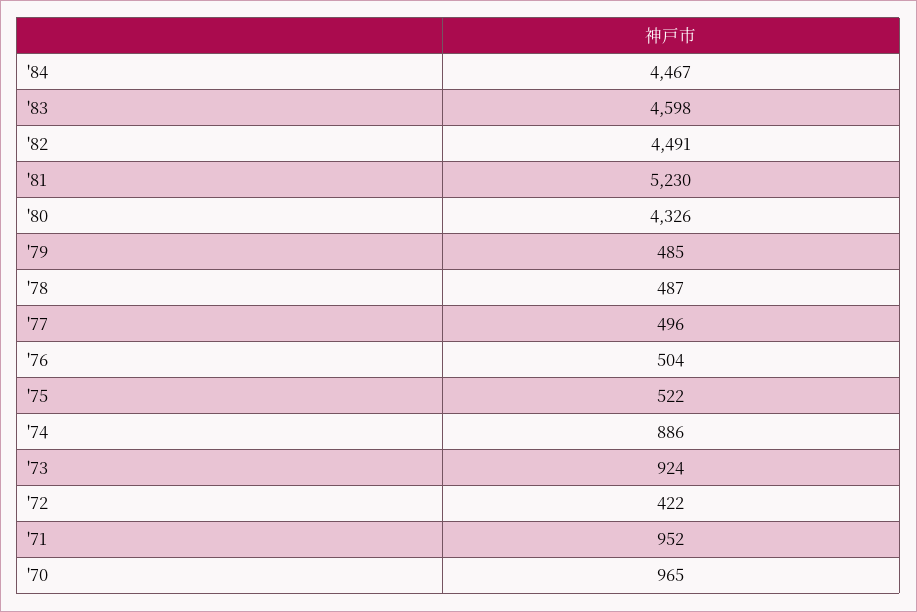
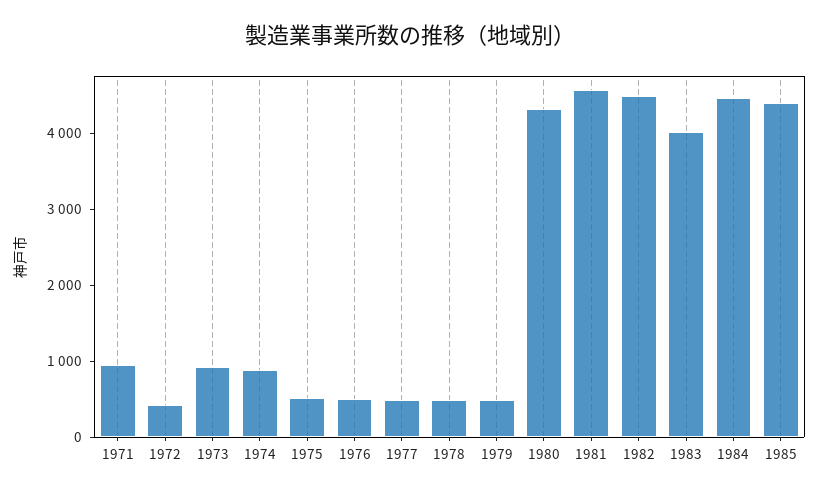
'83: 4598 -> 4000
'81: 5230 -> 4600
'70: 965 -> none
1985: none -> 4400

